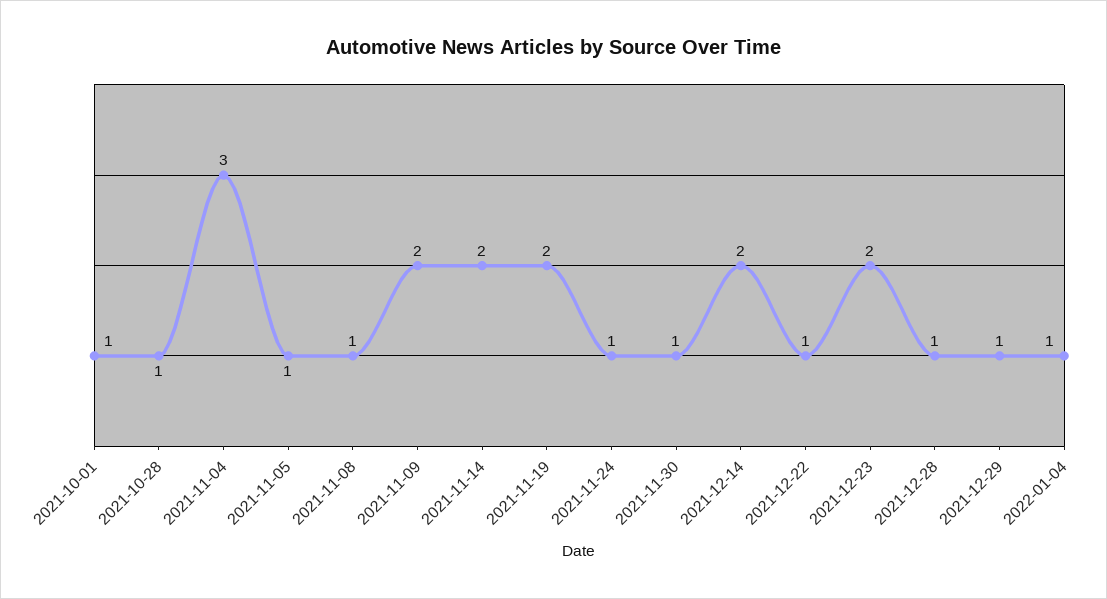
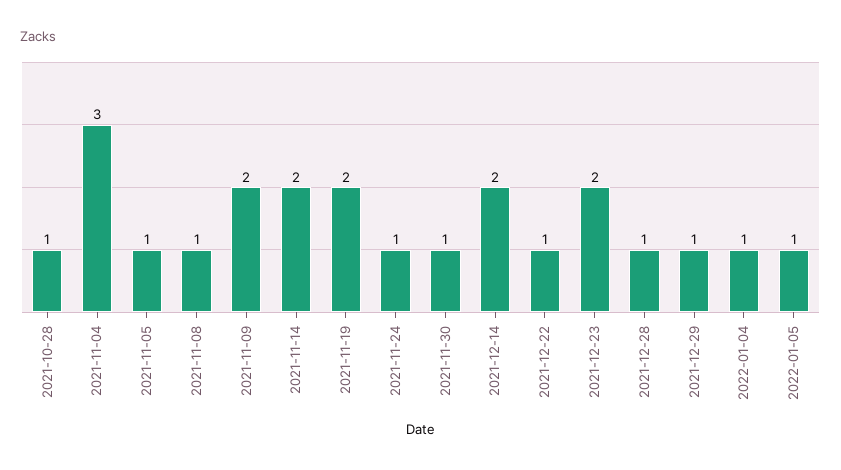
2021-10-01: 1 -> none
2022-01-05: none -> 1

